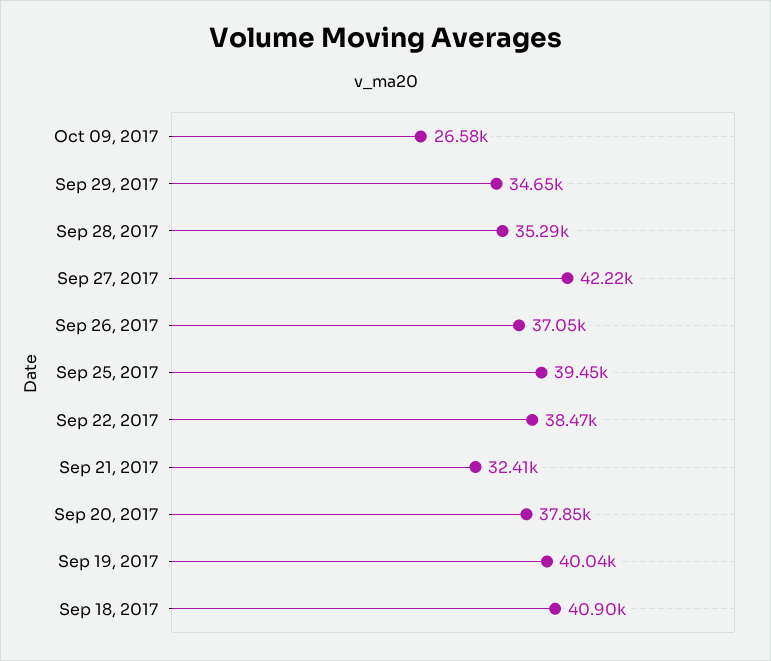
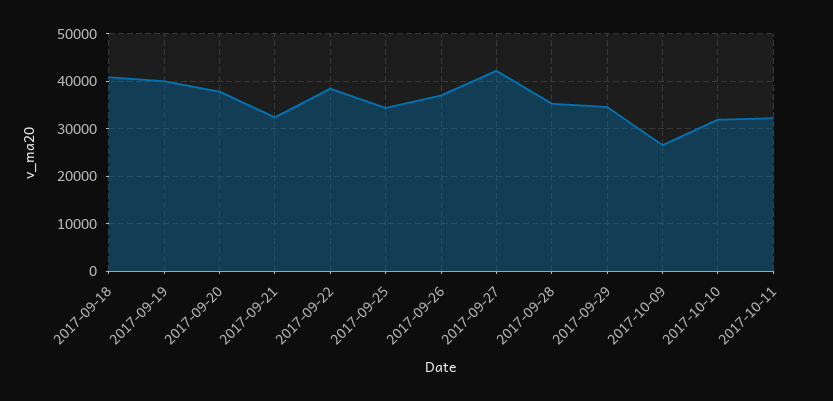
Sep 25, 2017: 39450 -> 34000
2017-10-10: none -> 32000
2017-10-11: none -> 32000

